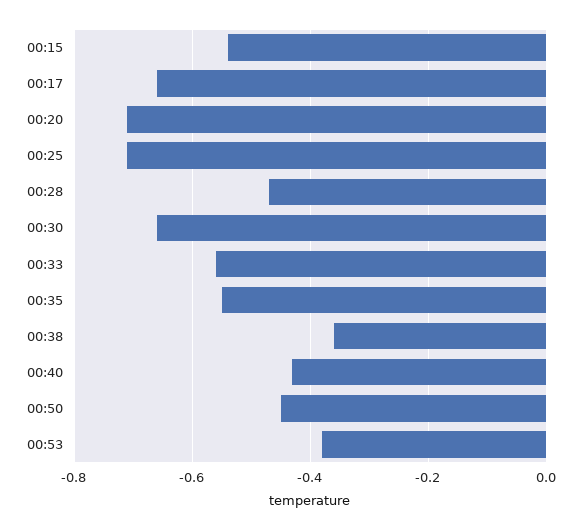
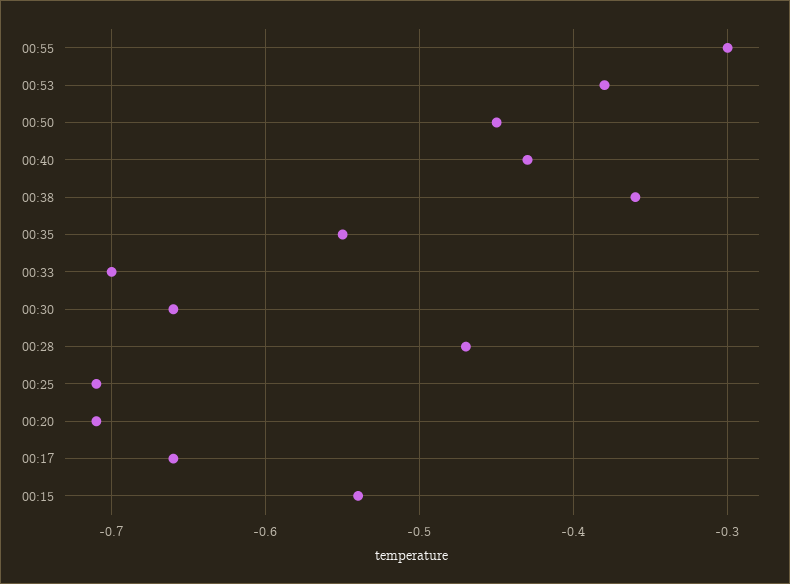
00:33: -0.55 -> -0.7
00:55: none -> -0.3

